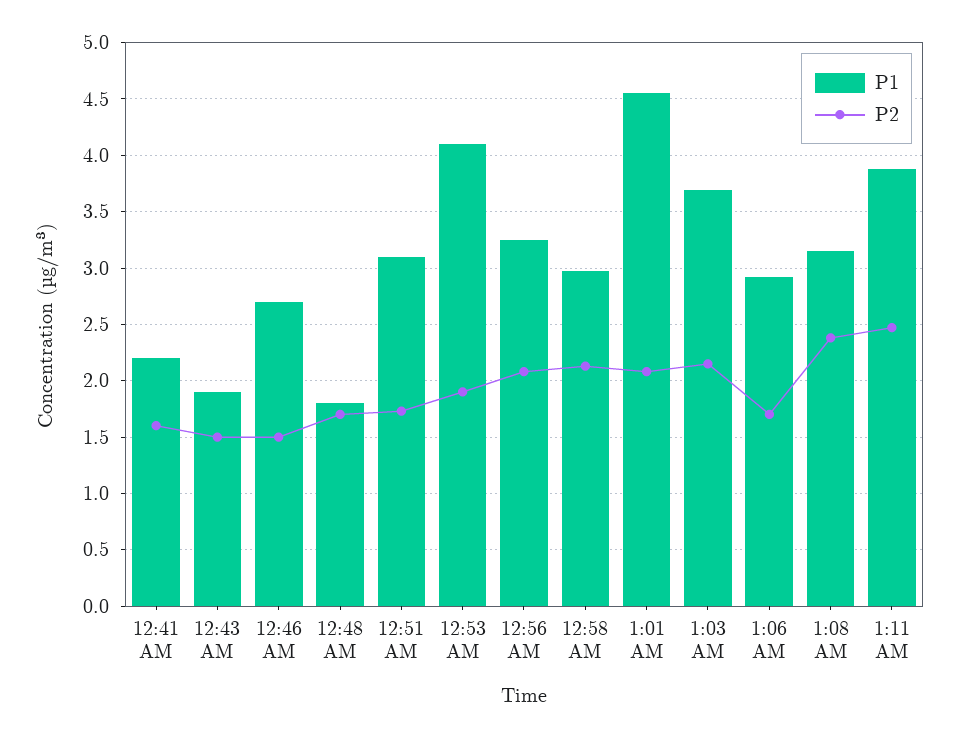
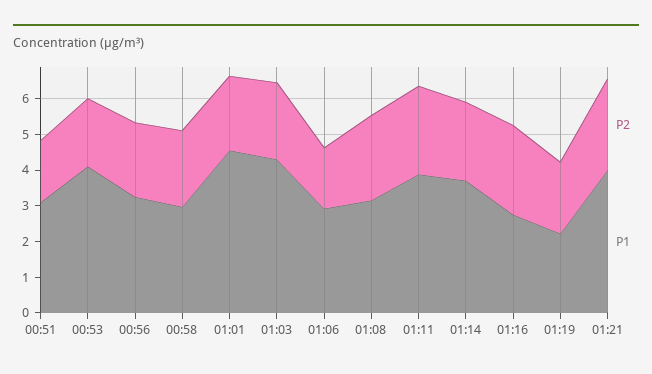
P1, 12:41 AM: 2.2 -> none
P2, 12:41 AM: 1.6 -> none
P1, 12:43 AM: 1.9 -> none
P2, 12:43 AM: 1.5 -> none
P1, 12:46 AM: 2.7 -> none
P2, 12:46 AM: 1.5 -> none
P1, 12:48 AM: 1.8 -> none
P2, 12:48 AM: 1.7 -> none
P1, 1:03 AM: 3.7 -> 4.25
P2, 01:14: none -> 2.25
P1, 01:14: none -> 3.75
P2, 01:16: none -> 2.5
P1, 01:16: none -> 2.75
P2, 01:19: none -> 2
P1, 01:19: none -> 2.25
P2, 01:21: none -> 2.5
P1, 01:21: none -> 4

